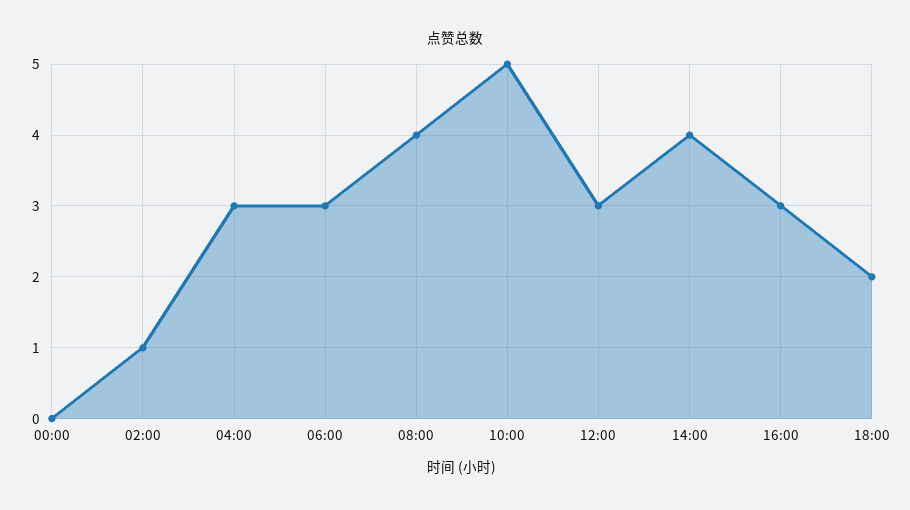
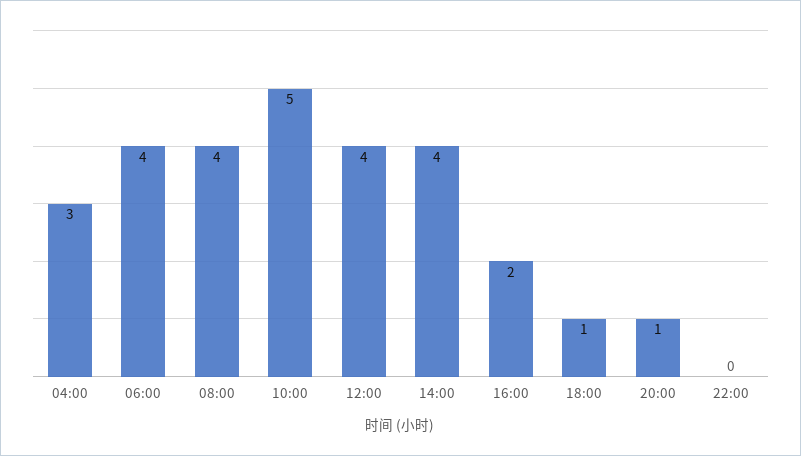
00:00: 0 -> none
02:00: 1 -> none
06:00: 3 -> 4
12:00: 3 -> 4
16:00: 3 -> 2
18:00: 2 -> 1
20:00: none -> 1
22:00: none -> 0

